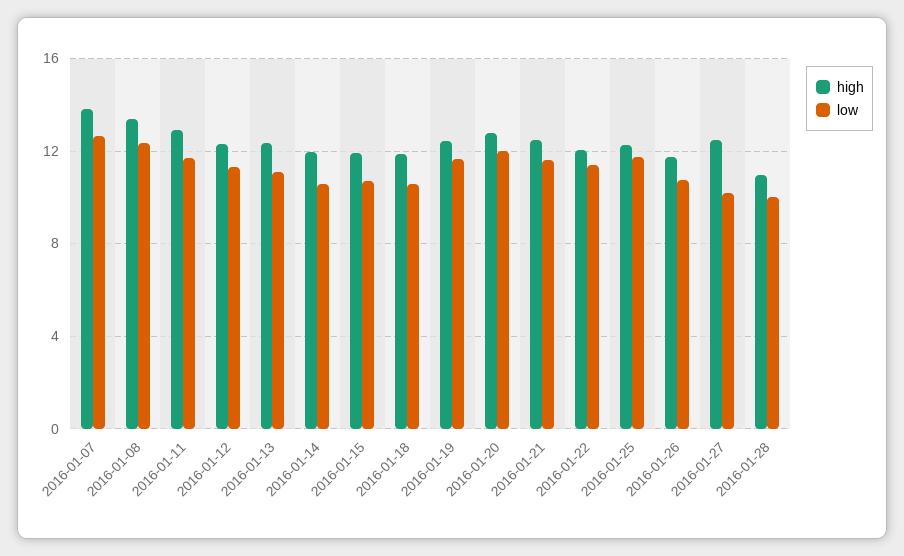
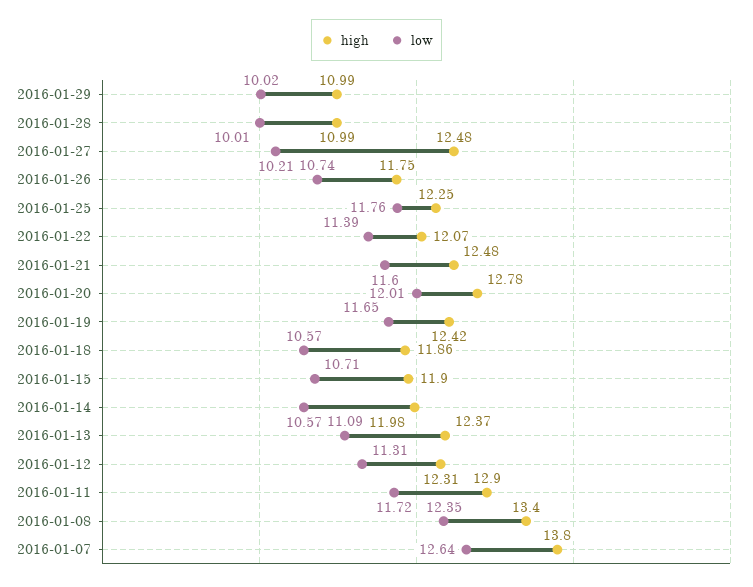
high, 2016-01-29: none -> 10.99
low, 2016-01-29: none -> 10.02

